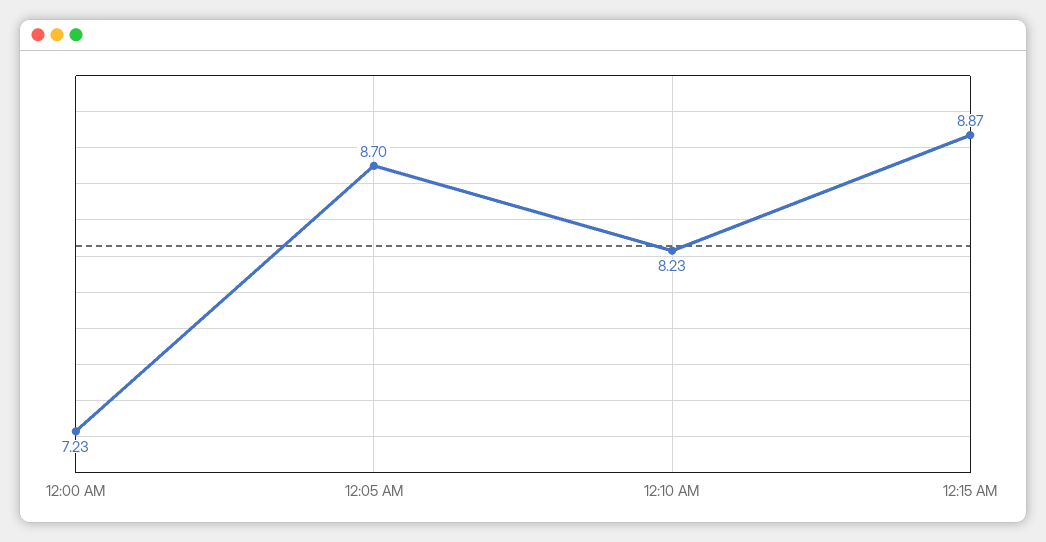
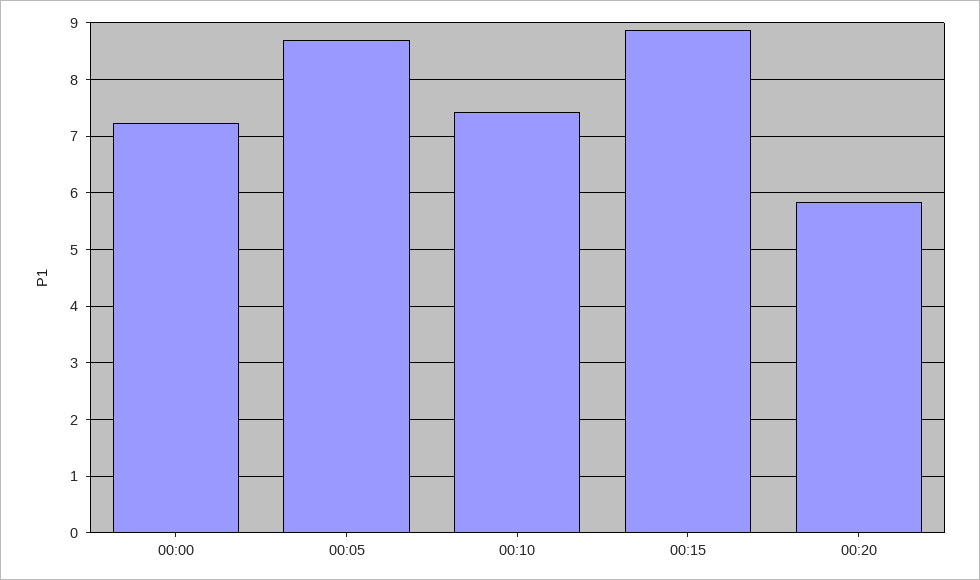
12:10 AM: 8.23 -> 7.4
00:20: none -> 5.8

